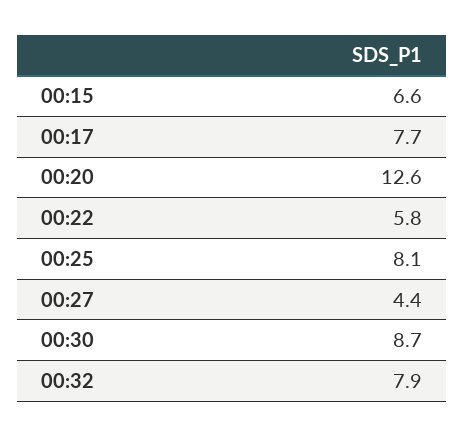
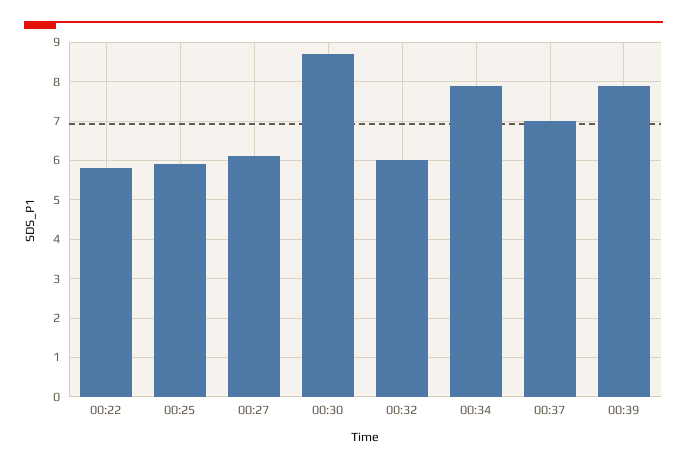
00:15: 6.6 -> none
00:17: 7.7 -> none
00:20: 12.6 -> none
00:25: 8.1 -> 6
00:27: 4.4 -> 6
00:32: 7.9 -> 6
00:34: none -> 8
00:37: none -> 7
00:39: none -> 8

